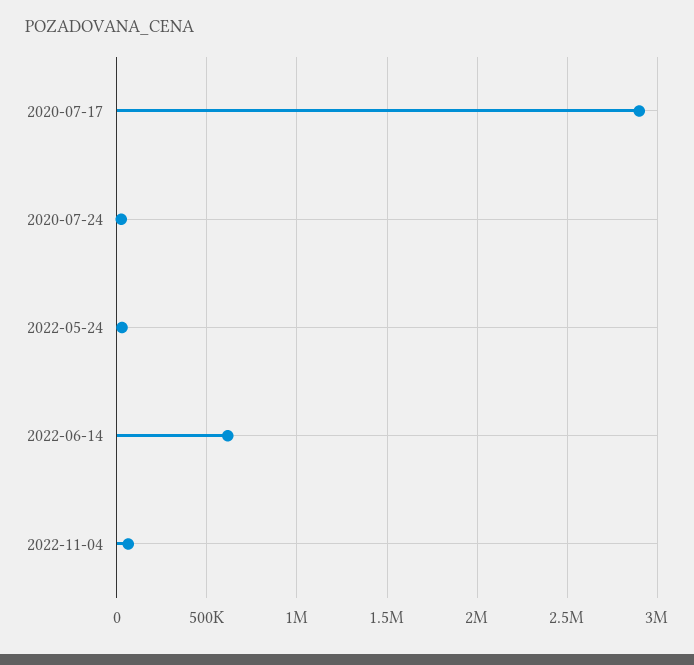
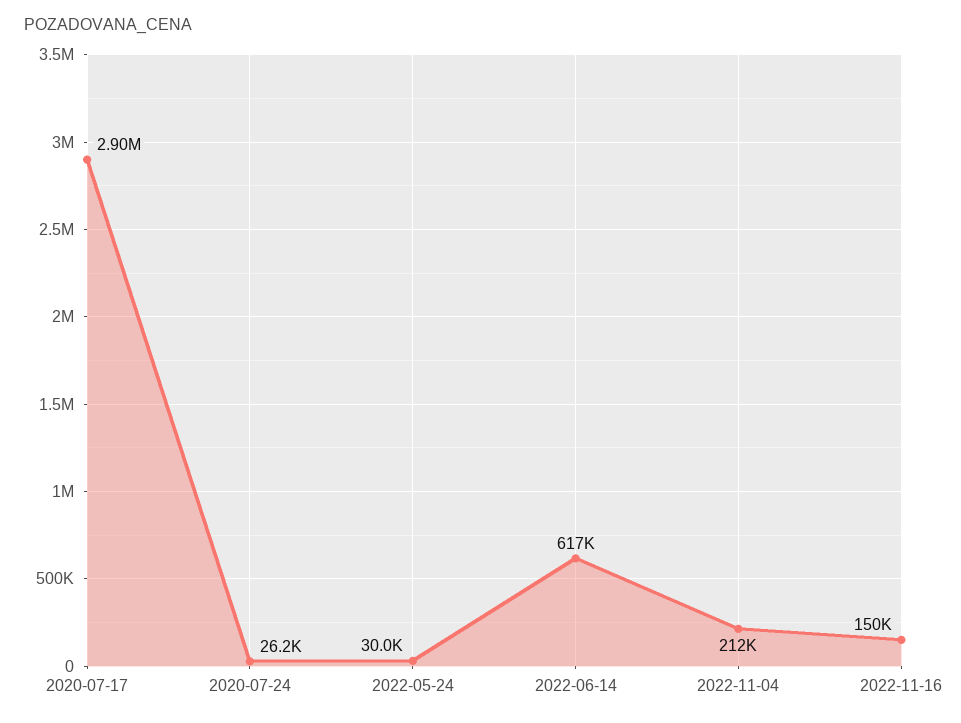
2022-11-04: 50000 -> 212000
2022-11-16: none -> 150000

